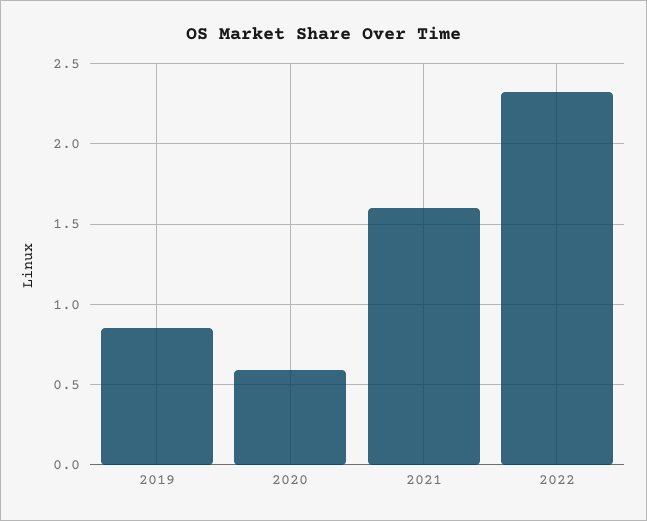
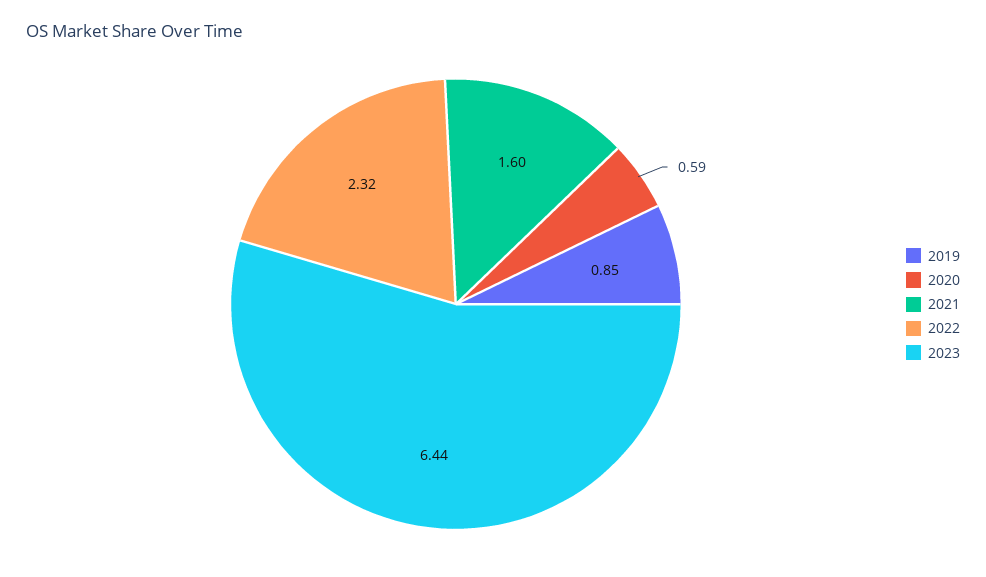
2023: none -> 6.44

